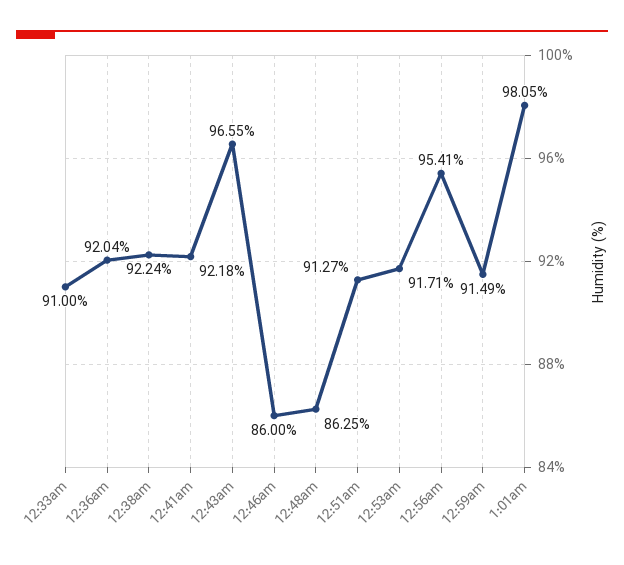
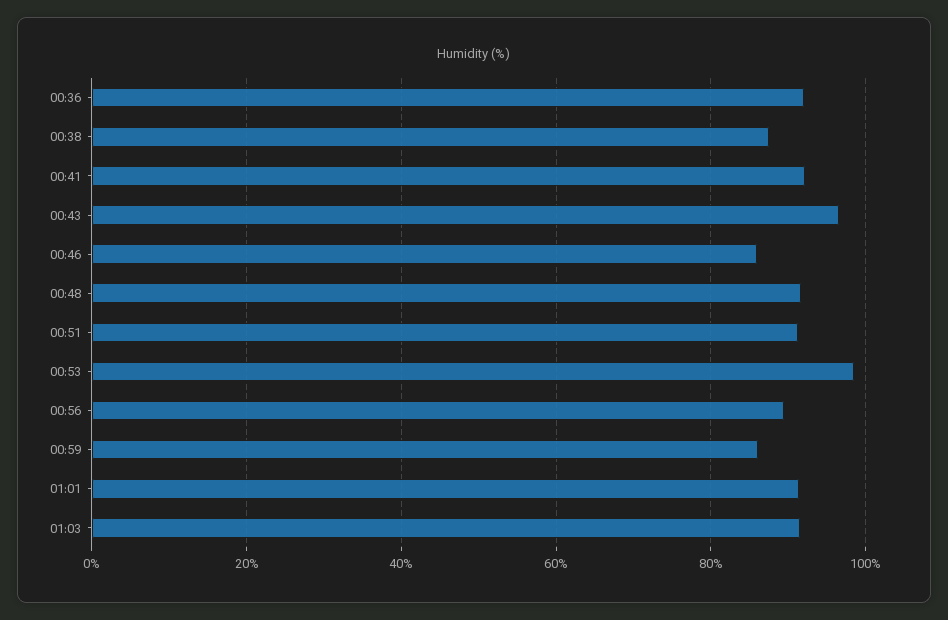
12:33am: 91 -> none
12:38am: 92.24 -> 88
12:48am: 86.25 -> 92
12:53am: 91.71 -> 98
12:56am: 95.41 -> 90
12:59am: 91.49 -> 86
1:01am: 98.05 -> 92
01:03: none -> 92

